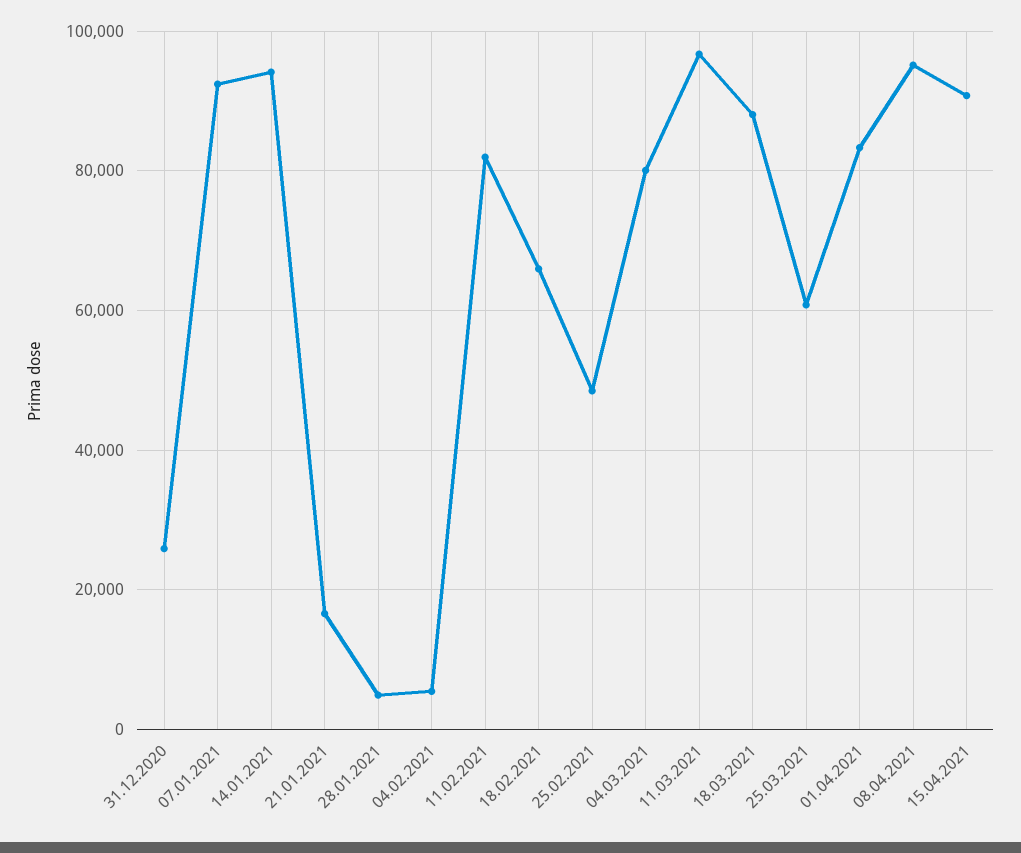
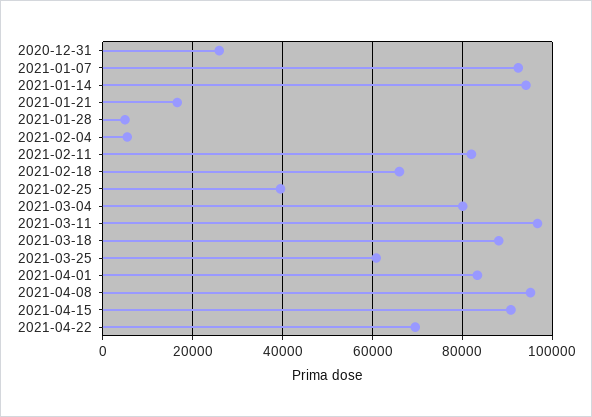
25.02.2021: 48000 -> 40000
2021-04-22: none -> 70000

